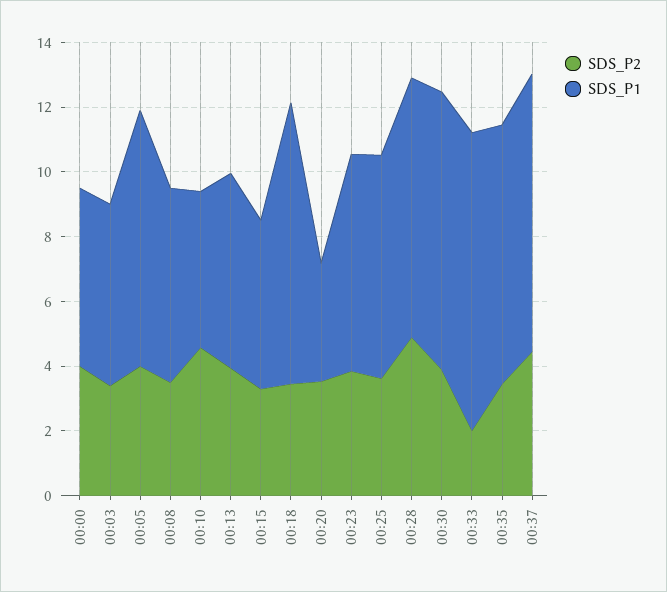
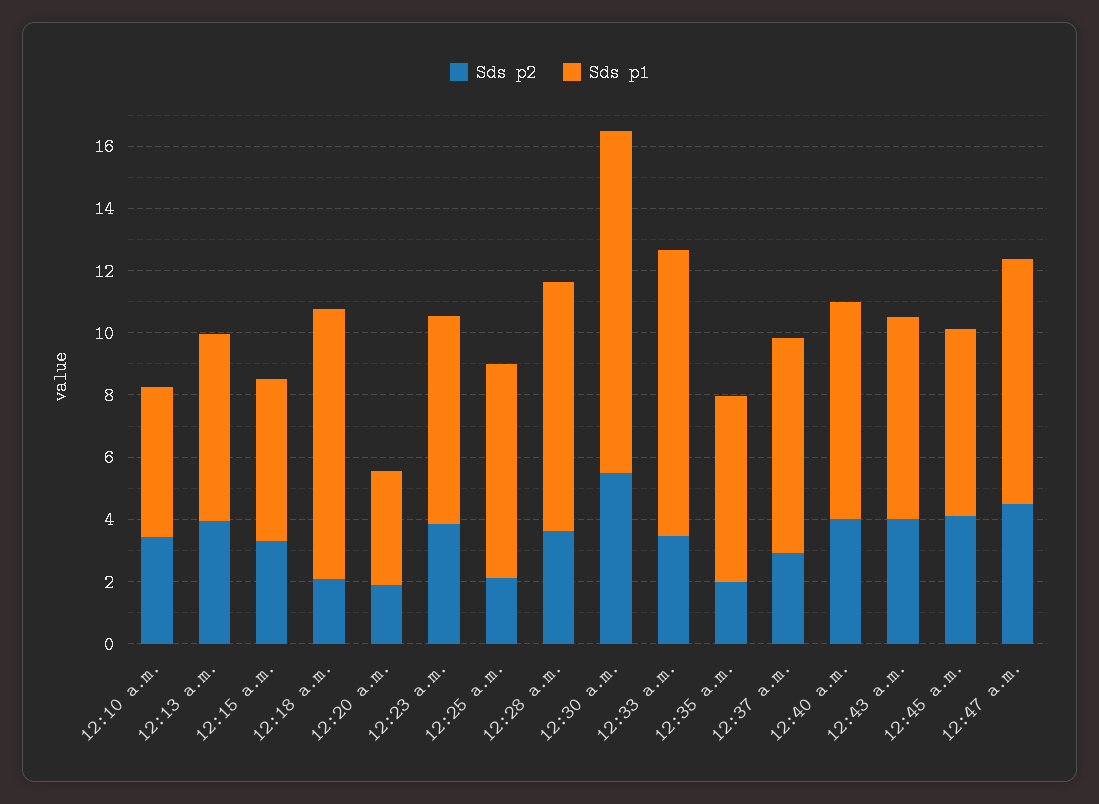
SDS_P2, 00:00: 4 -> none
SDS_P1, 00:00: 5.5 -> none
SDS_P2, 00:03: 3.5 -> none
SDS_P1, 00:03: 5.5 -> none
SDS_P2, 00:05: 4 -> none
SDS_P1, 00:05: 8 -> none
SDS_P2, 00:08: 3.5 -> none
SDS_P1, 00:08: 6 -> none
SDS_P2, 00:10: 4.5 -> 3.5
SDS_P2, 00:18: 3.5 -> 2
SDS_P2, 00:20: 3.5 -> 2
SDS_P2, 00:25: 3.5 -> 2
SDS_P2, 00:28: 5 -> 3.5
SDS_P2, 00:30: 4 -> 5.5
SDS_P1, 00:30: 8.5 -> 11
SDS_P2, 00:33: 2 -> 3.5
SDS_P2, 00:35: 3.5 -> 2
SDS_P1, 00:35: 8 -> 6
SDS_P2, 00:37: 4.5 -> 3
SDS_P1, 00:37: 8.5 -> 7
SDS_P2, 12:40 a.m.: none -> 4
SDS_P1, 12:40 a.m.: none -> 7
SDS_P2, 12:43 a.m.: none -> 4
SDS_P1, 12:43 a.m.: none -> 6.5
SDS_P2, 12:45 a.m.: none -> 4
SDS_P1, 12:45 a.m.: none -> 6
SDS_P2, 12:47 a.m.: none -> 4.5
SDS_P1, 12:47 a.m.: none -> 8

